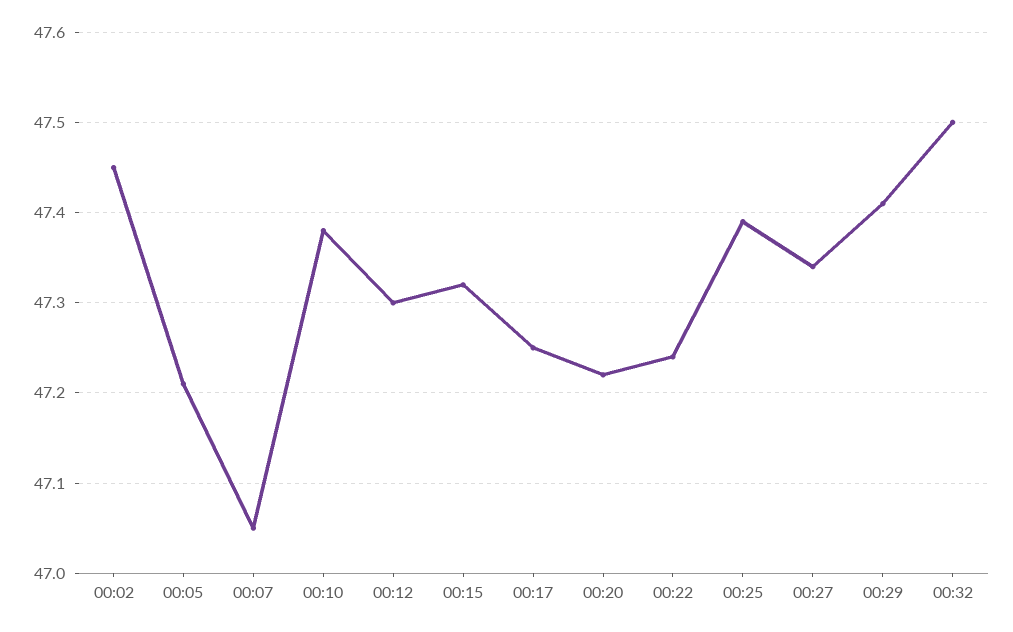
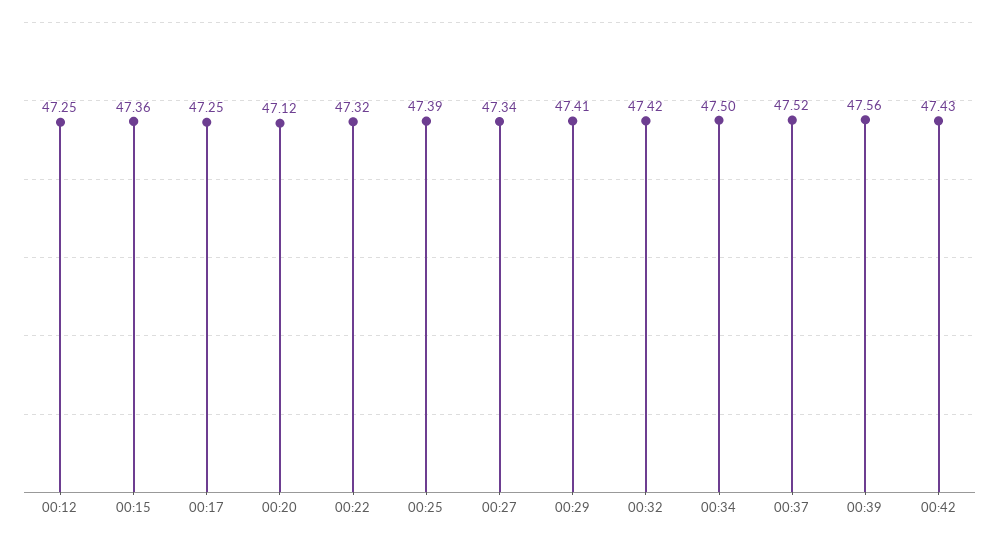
00:02: 47.45 -> none
00:05: 47.21 -> none
00:07: 47.05 -> none
00:10: 47.38 -> none
00:12: 47.3 -> 47.25
00:15: 47.32 -> 47.36
00:20: 47.22 -> 47.12
00:22: 47.24 -> 47.32
00:32: 47.5 -> 47.42
00:34: none -> 47.5
00:37: none -> 47.52
00:39: none -> 47.56
00:42: none -> 47.43

